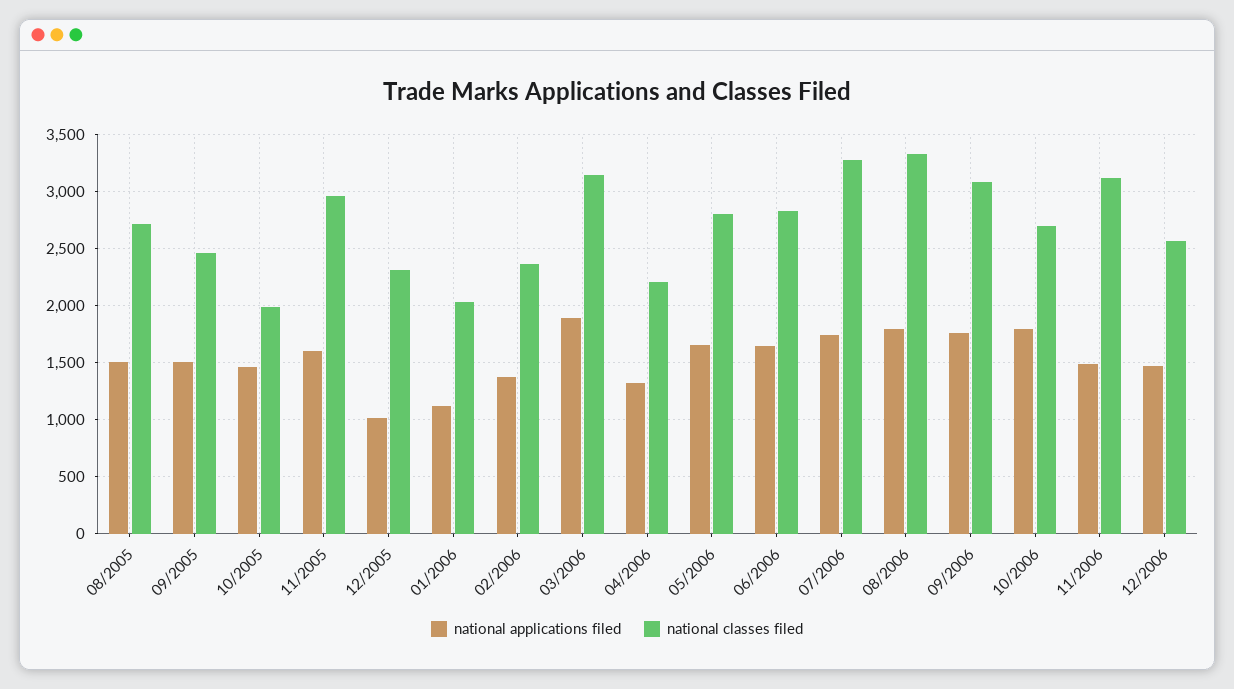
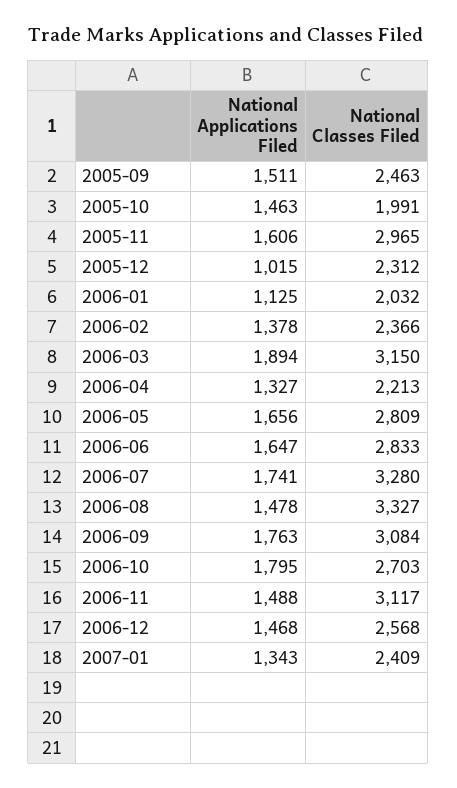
national applications filed, 08/2005: 1500 -> none
national classes filed, 08/2005: 2700 -> none
national applications filed, 08/2006: 1800 -> 1478
national applications filed, 2007-01: none -> 1343
national classes filed, 2007-01: none -> 2409

